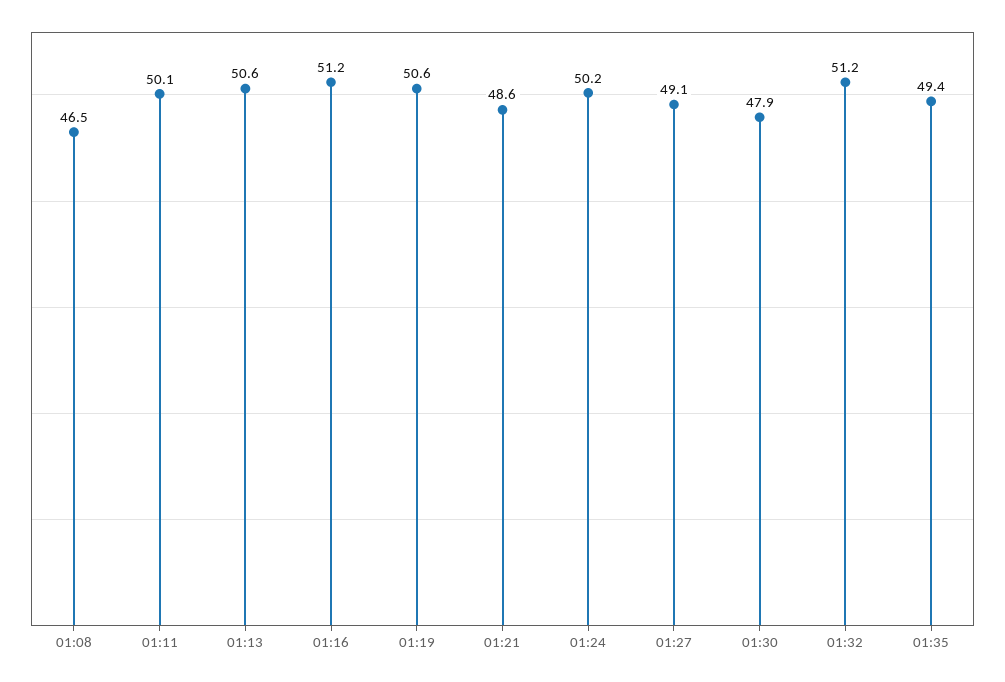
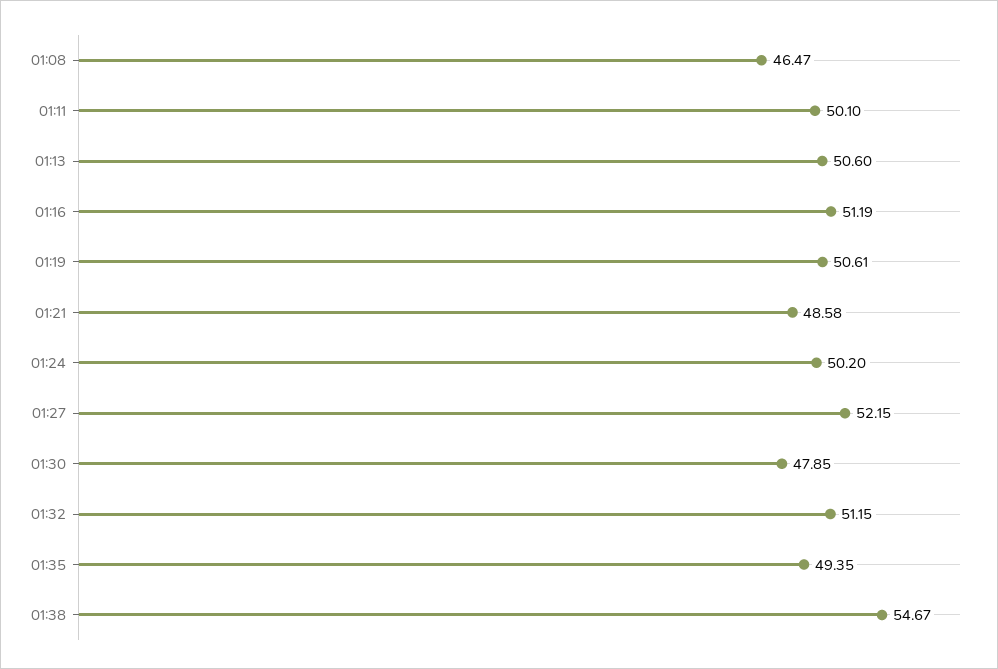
01:27: 49.1 -> 52.15
01:38: none -> 54.67

